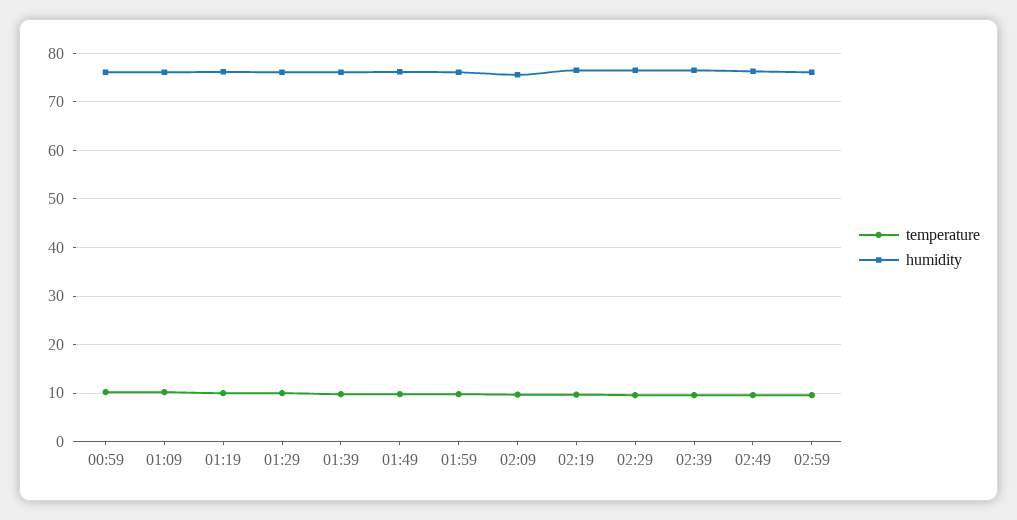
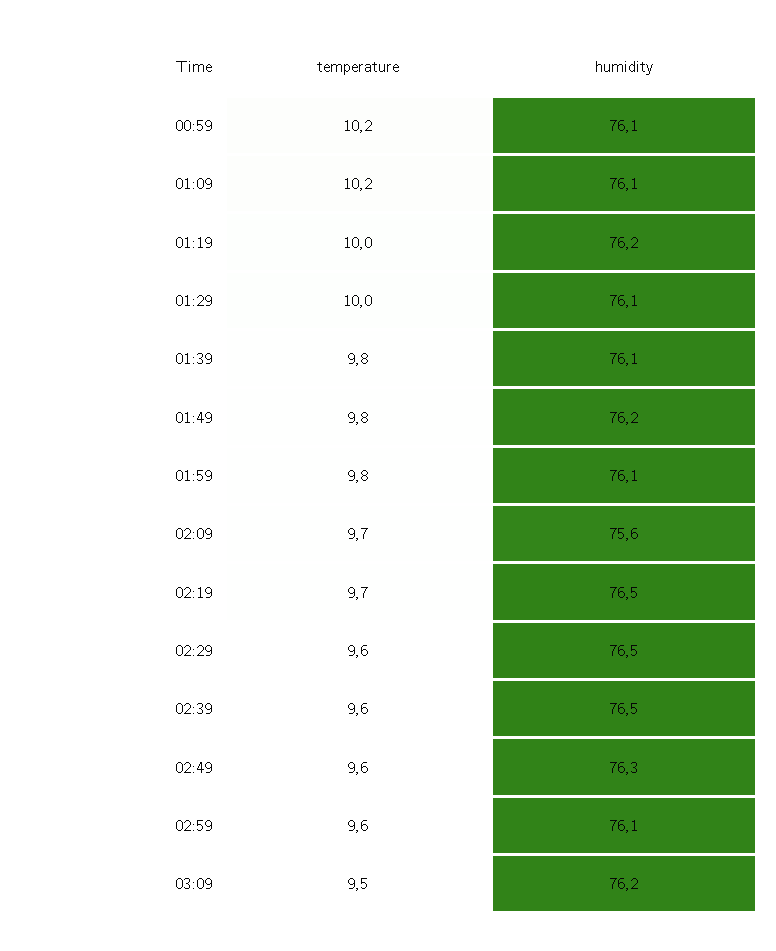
temperature, 03:09: none -> 9.5
humidity, 03:09: none -> 76.2

